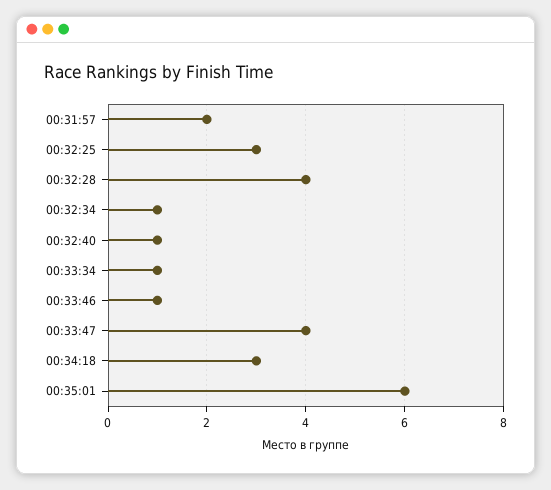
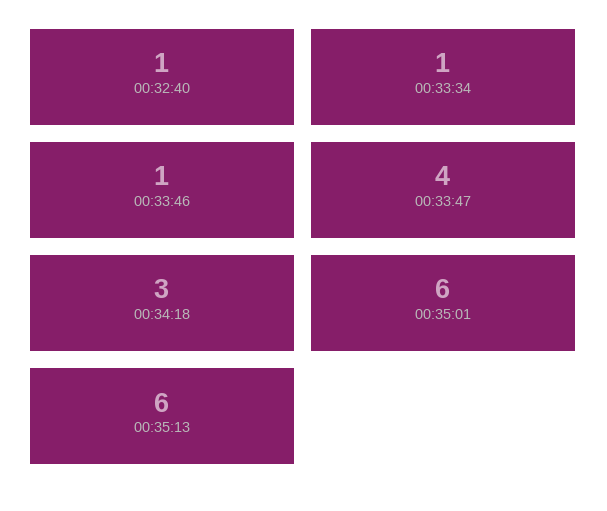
00:31:57: 2 -> none
00:32:25: 3 -> none
00:32:28: 4 -> none
00:32:34: 1 -> none
00:35:13: none -> 6

